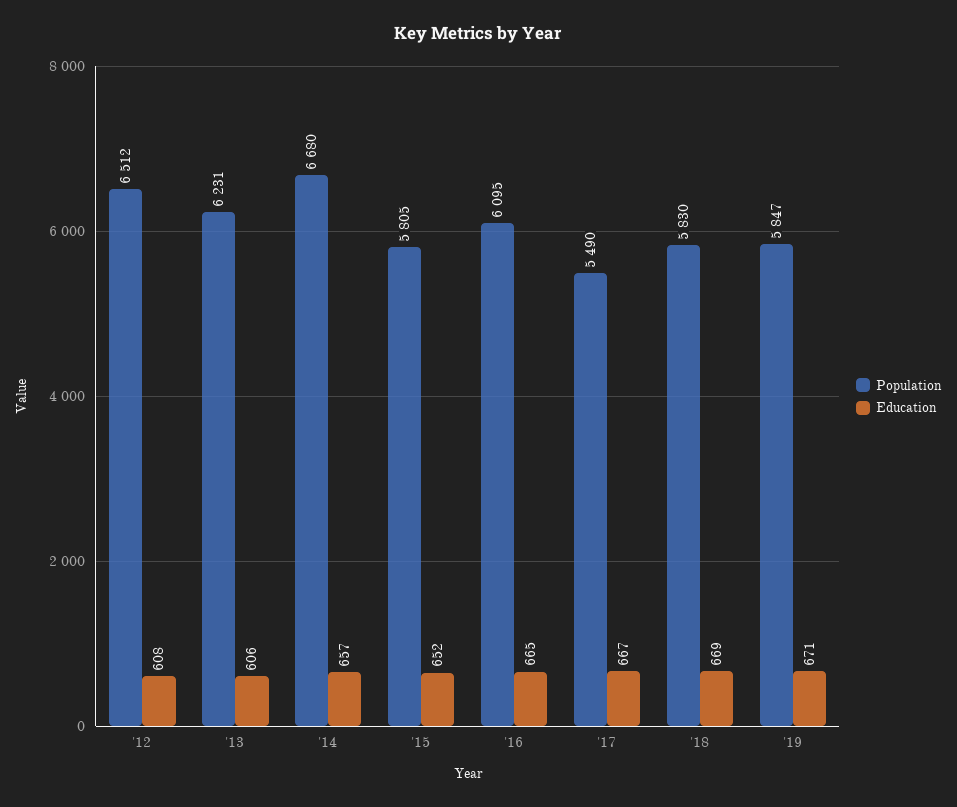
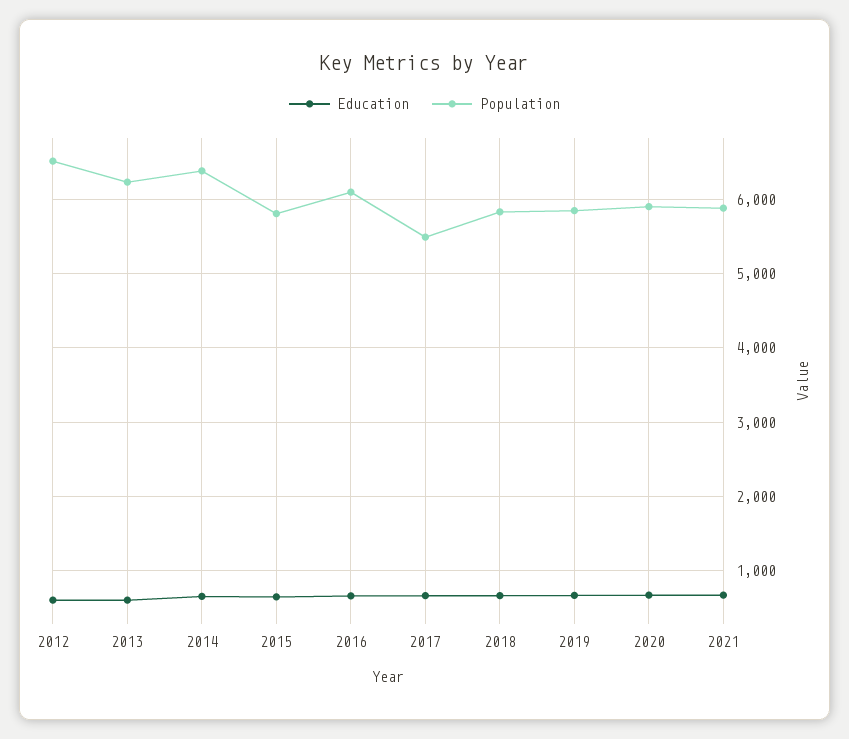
Population, '14: 6680 -> 6400
Education, 2020: none -> 700
Population, 2020: none -> 5900
Education, 2021: none -> 700
Population, 2021: none -> 5900

